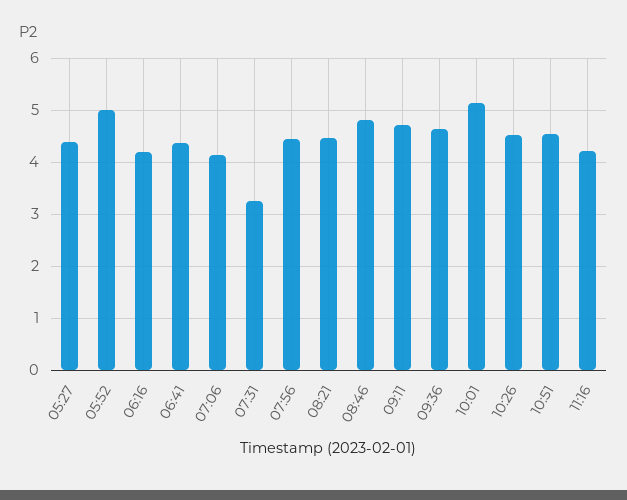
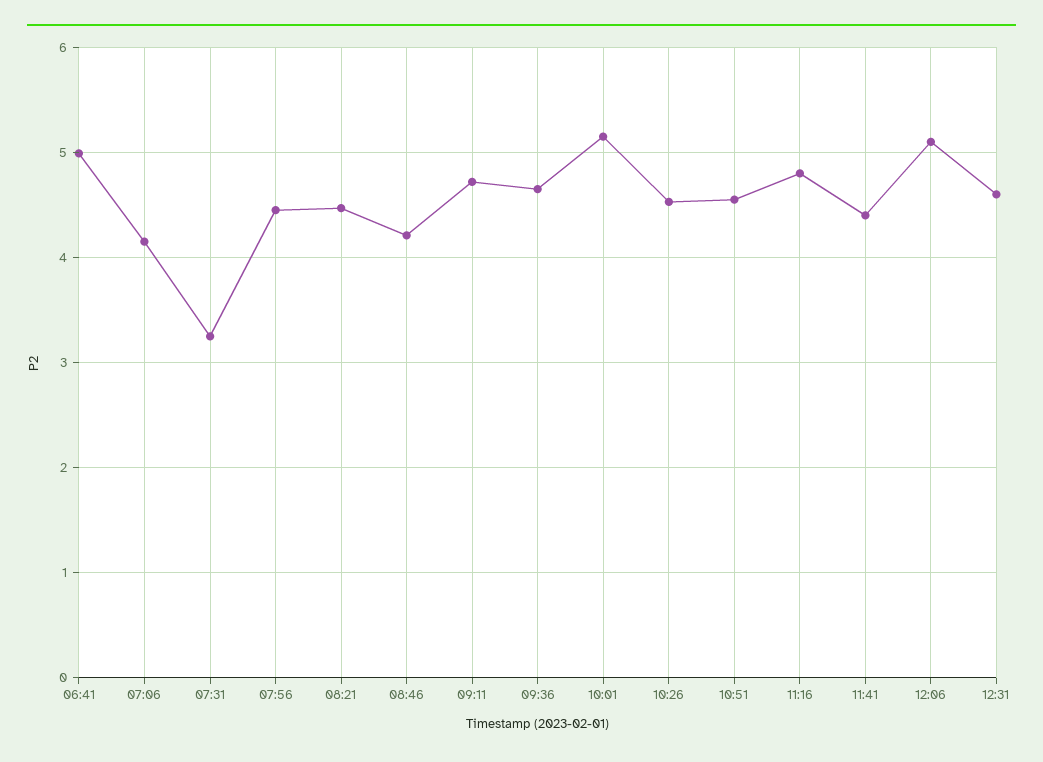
05:27: 4.4 -> none
05:52: 5 -> none
06:16: 4.2 -> none
06:41: 4.4 -> 5
08:46: 4.8 -> 4.2
11:16: 4.2 -> 4.8
11:41: none -> 4.4
12:06: none -> 5.1
12:31: none -> 4.6

